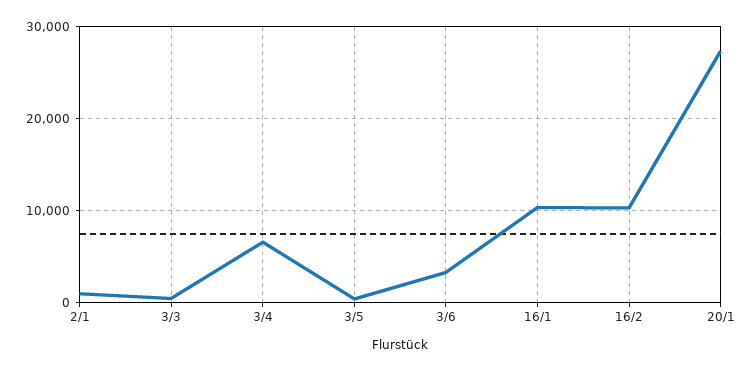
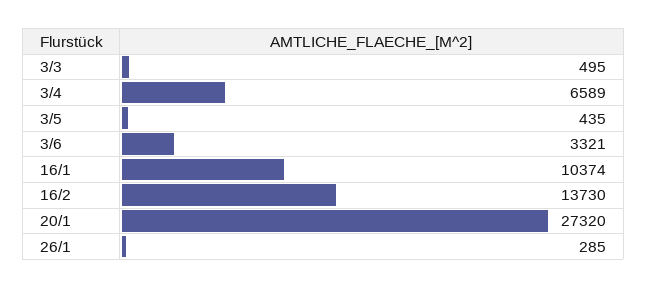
2/1: 1000 -> none
16/2: 10000 -> 13730
26/1: none -> 285

